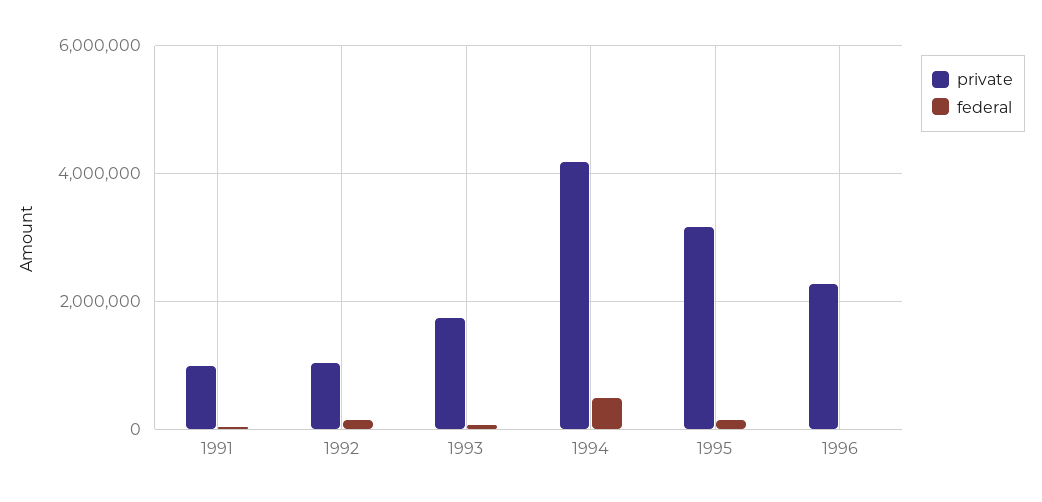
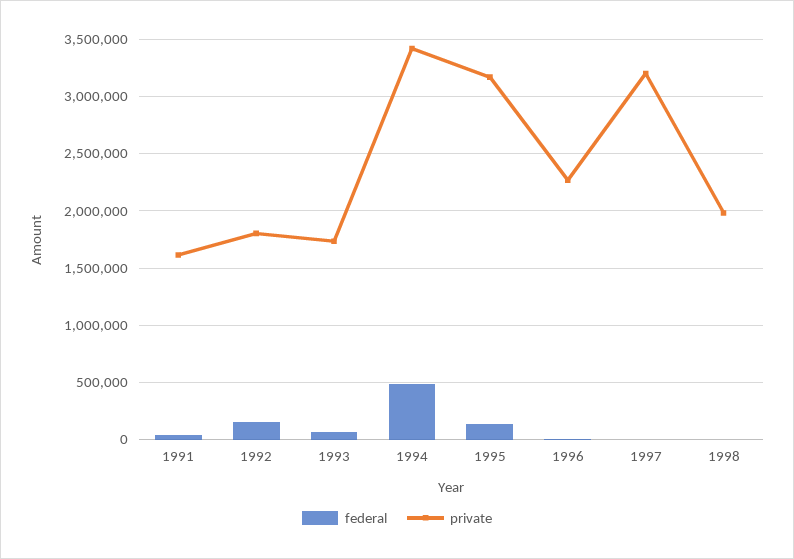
private, 1991: 1000000 -> 1600000
private, 1992: 1000000 -> 1800000
private, 1994: 4200000 -> 3400000
federal, 1997: none -> 0
private, 1997: none -> 3200000
federal, 1998: none -> 0
private, 1998: none -> 2000000

